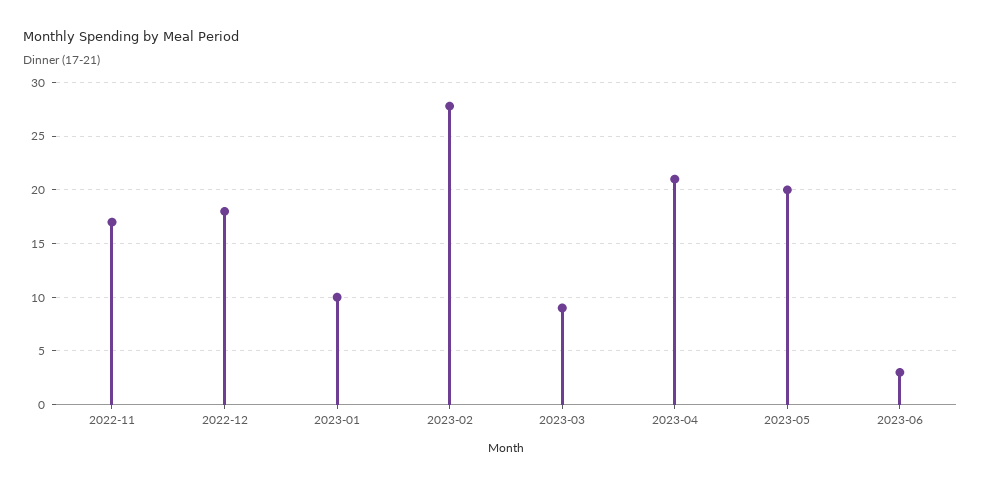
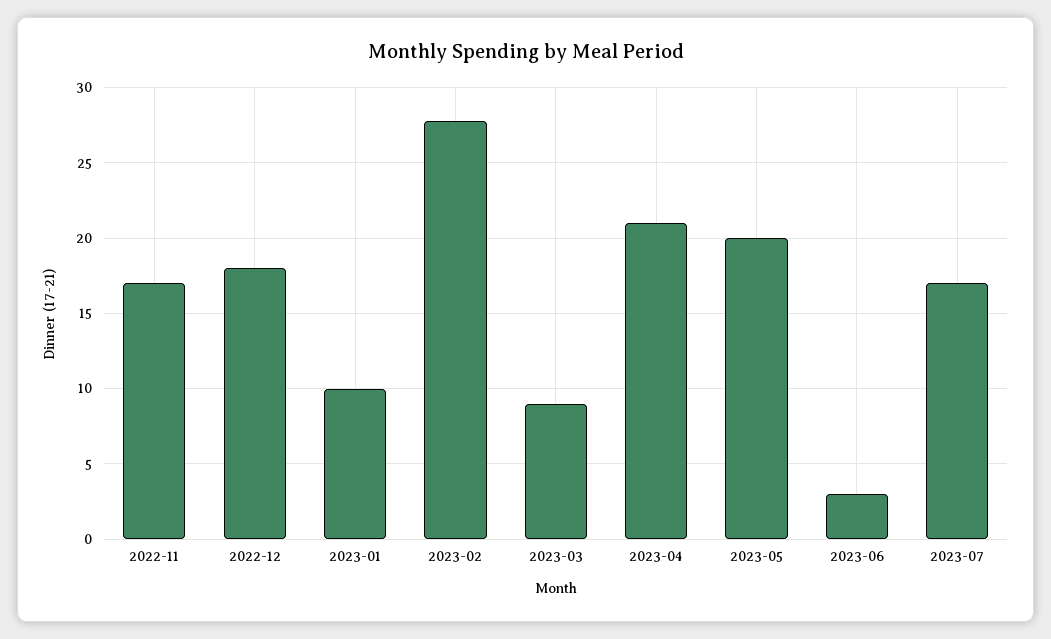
2023-07: none -> 17

